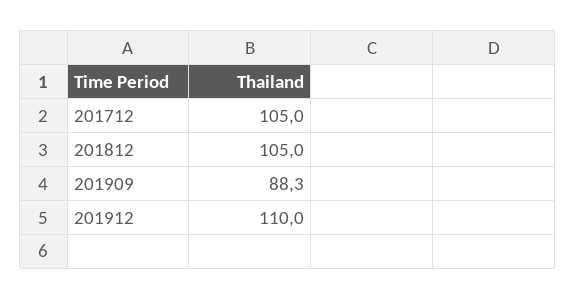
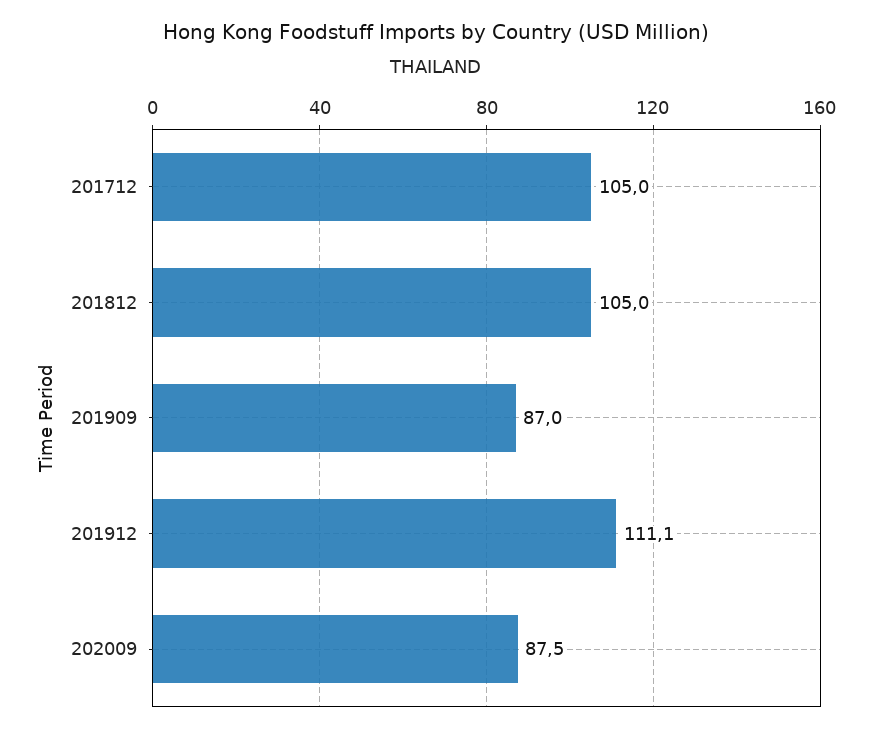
201909: 88.3 -> 87
201912: 110 -> 111.1
202009: none -> 87.5

